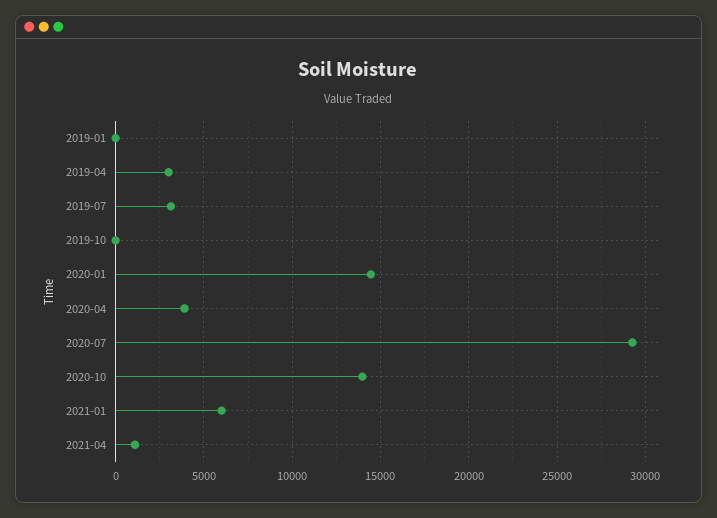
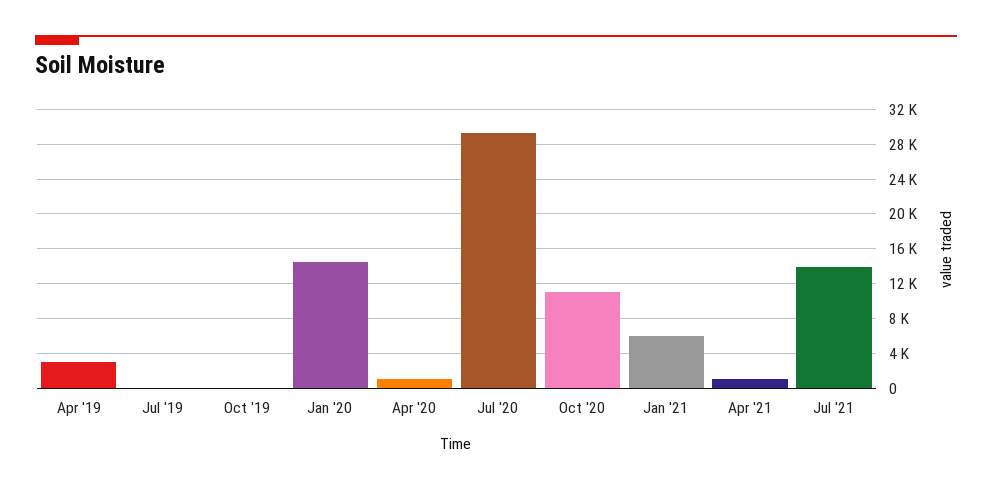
2019-01: 0 -> none
2019-07: 3000 -> 0
2020-04: 4000 -> 1000
2020-10: 14000 -> 11000
Jul '21: none -> 14000

